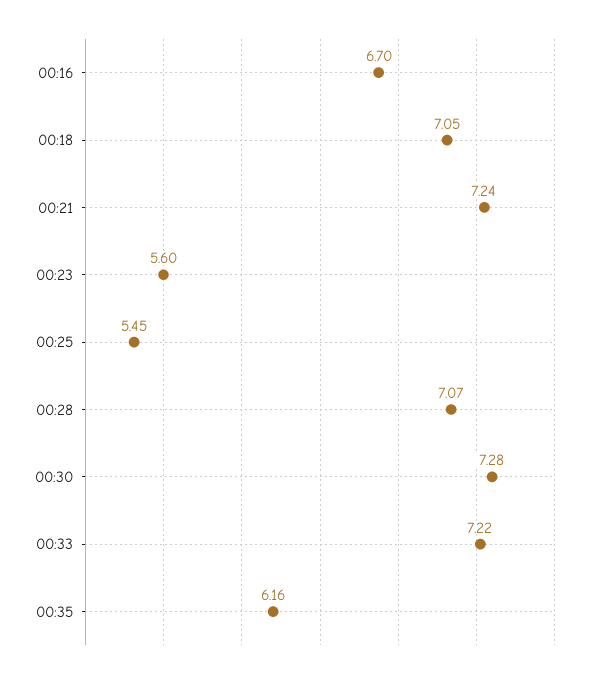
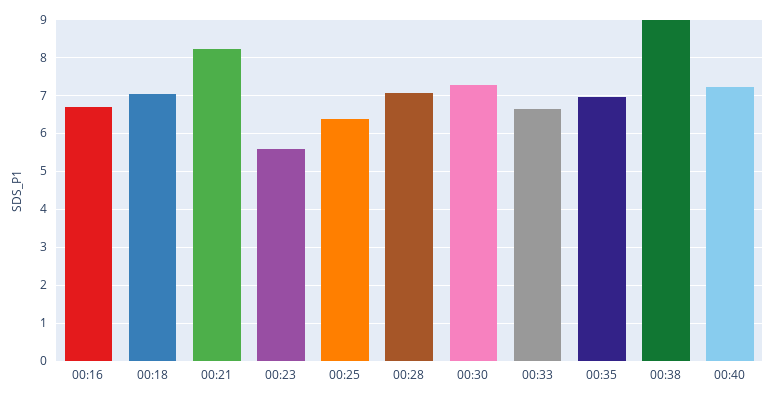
00:21: 7.24 -> 8.2
00:25: 5.45 -> 6.4
00:33: 7.22 -> 6.6
00:35: 6.16 -> 7
00:38: none -> 9
00:40: none -> 7.2

